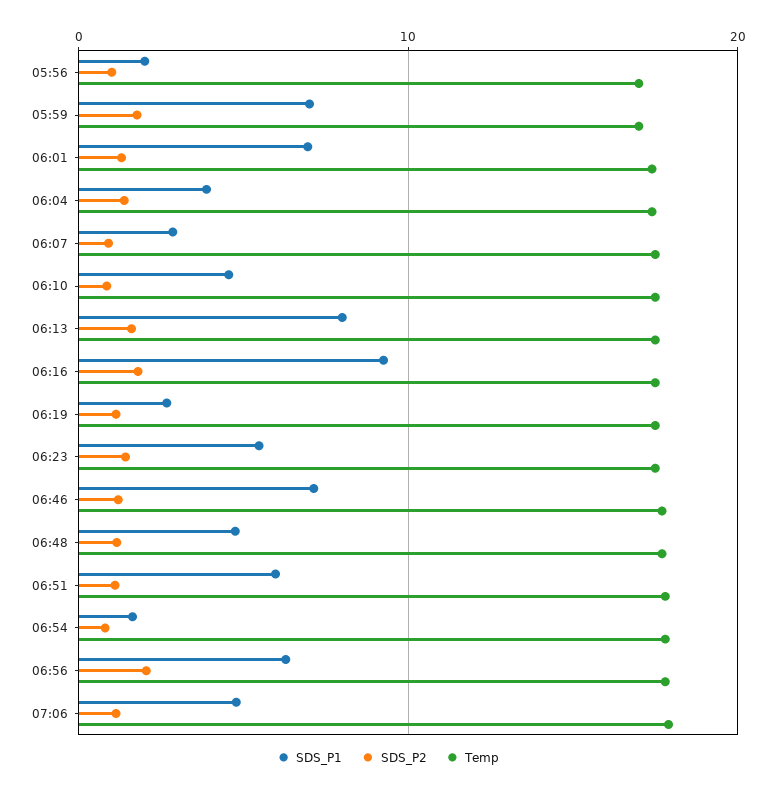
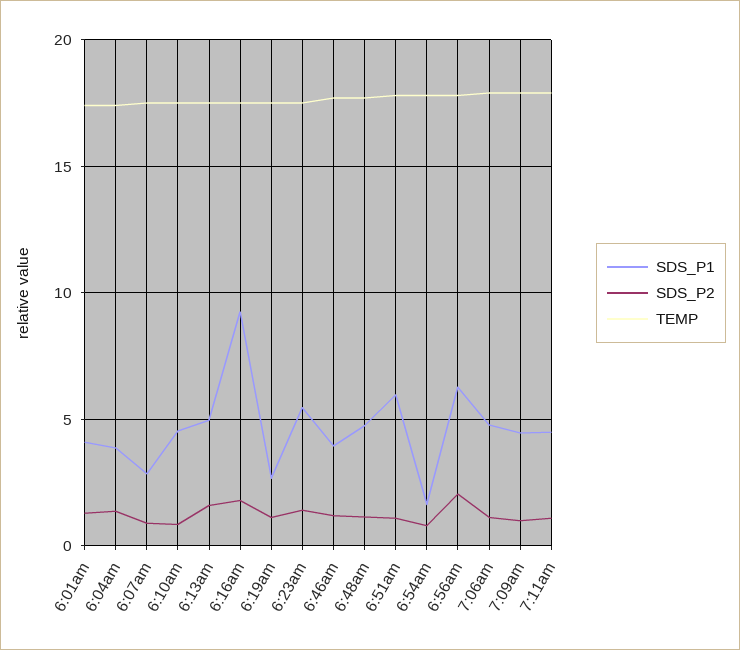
SDS_P1, 05:56: 2 -> none
SDS_P2, 05:56: 1 -> none
Temp, 05:56: 17 -> none
SDS_P1, 05:59: 7 -> none
SDS_P2, 05:59: 2 -> none
Temp, 05:59: 17 -> none
SDS_P1, 06:01: 7 -> 4
SDS_P1, 06:13: 8 -> 5
SDS_P1, 06:46: 7 -> 4
SDS_P1, 7:09am: none -> 4.5
SDS_P2, 7:09am: none -> 1
Temp, 7:09am: none -> 18
SDS_P1, 7:11am: none -> 4.5
SDS_P2, 7:11am: none -> 1
Temp, 7:11am: none -> 18

